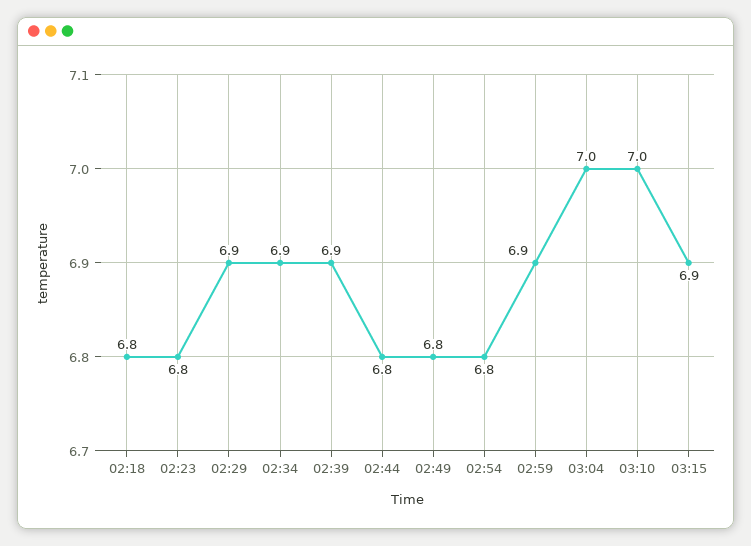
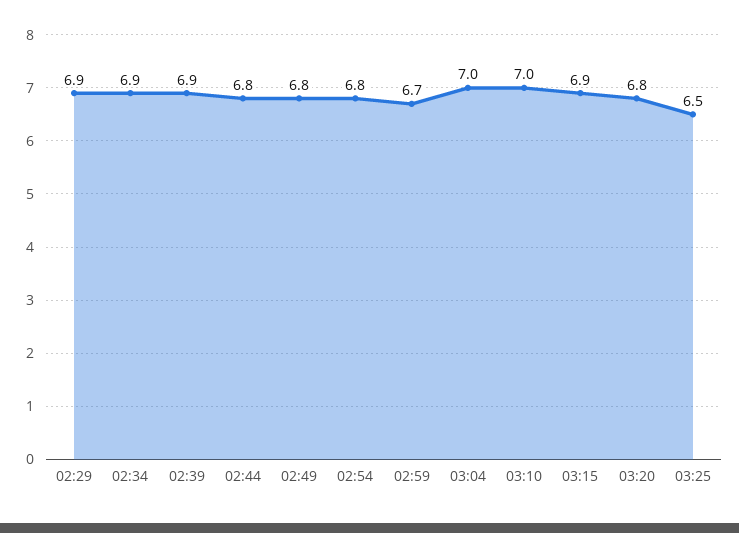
02:18: 6.8 -> none
02:23: 6.8 -> none
02:59: 6.9 -> 6.7
03:20: none -> 6.8
03:25: none -> 6.5

